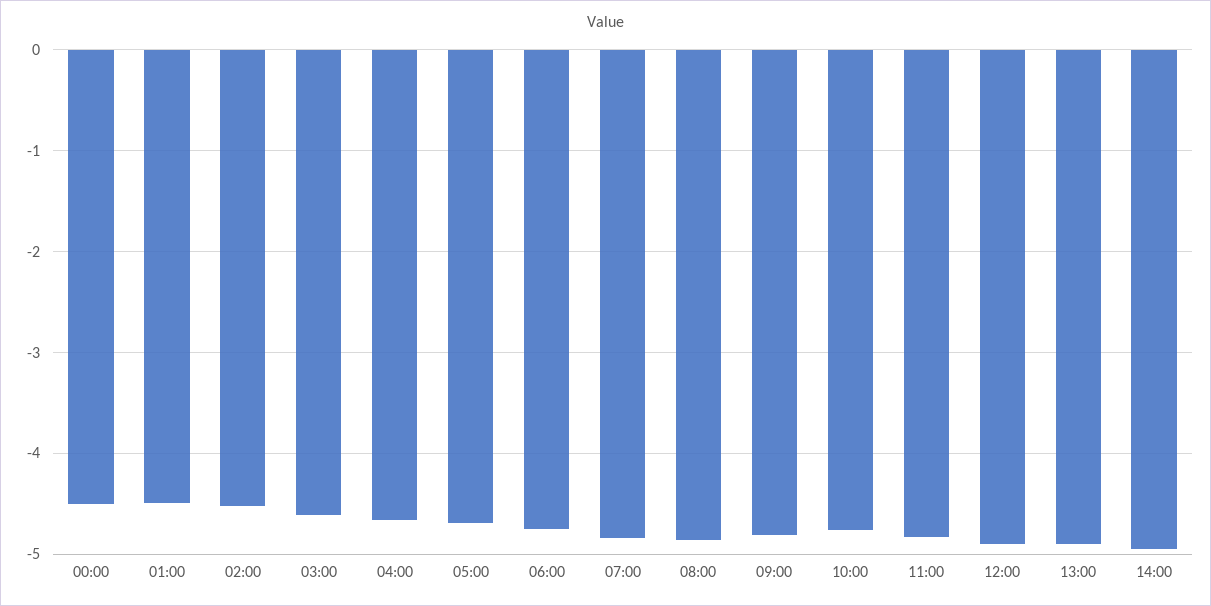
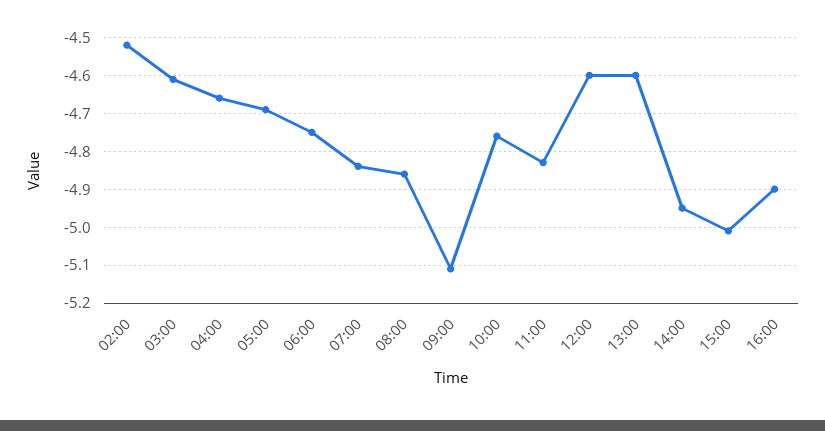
00:00: -4.5 -> none
01:00: -4.5 -> none
09:00: -4.8 -> -5.1
12:00: -4.9 -> -4.6
13:00: -4.9 -> -4.6
15:00: none -> -5
16:00: none -> -4.9

